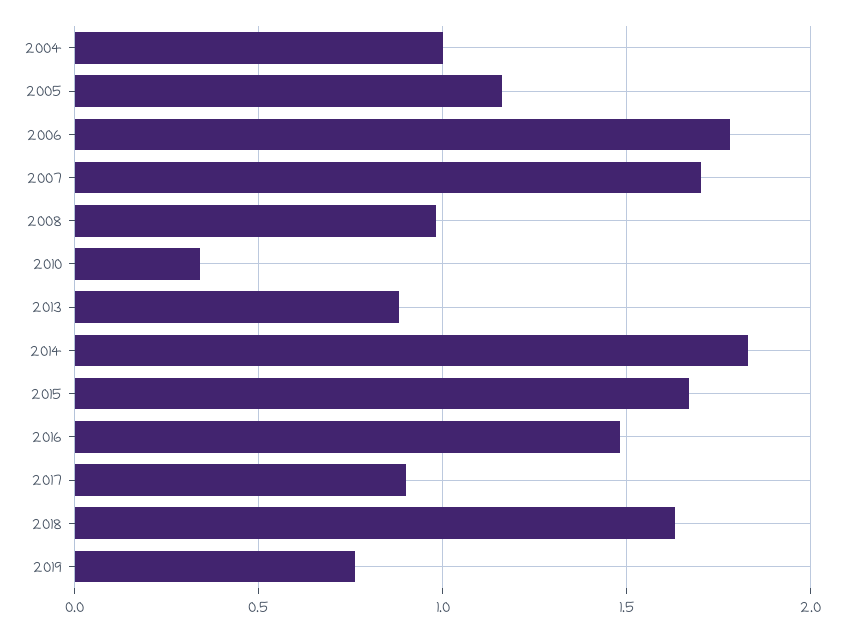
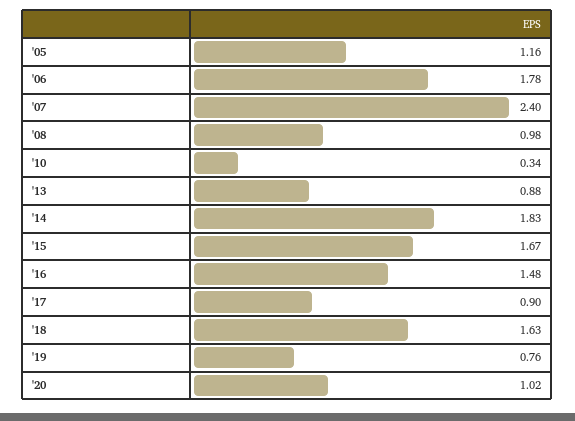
2004: 1 -> none
2007: 1.7 -> 2.4
'20: none -> 1.02

